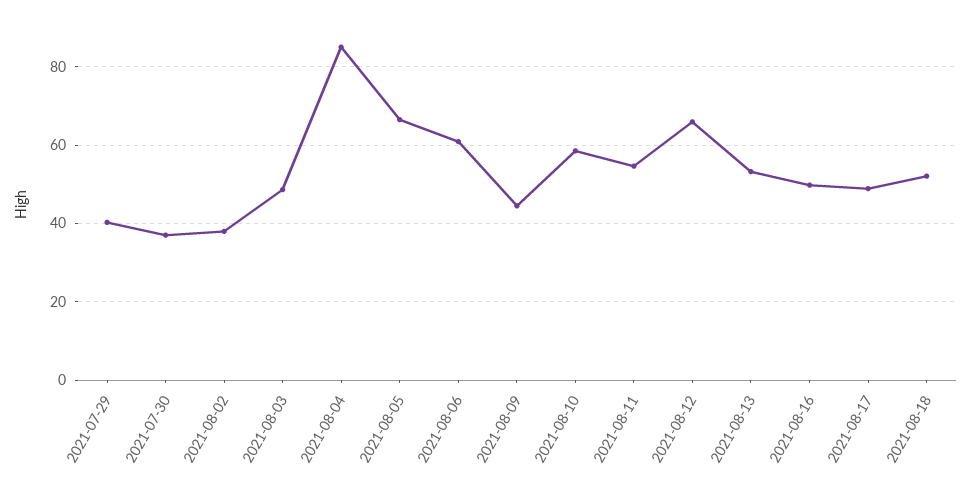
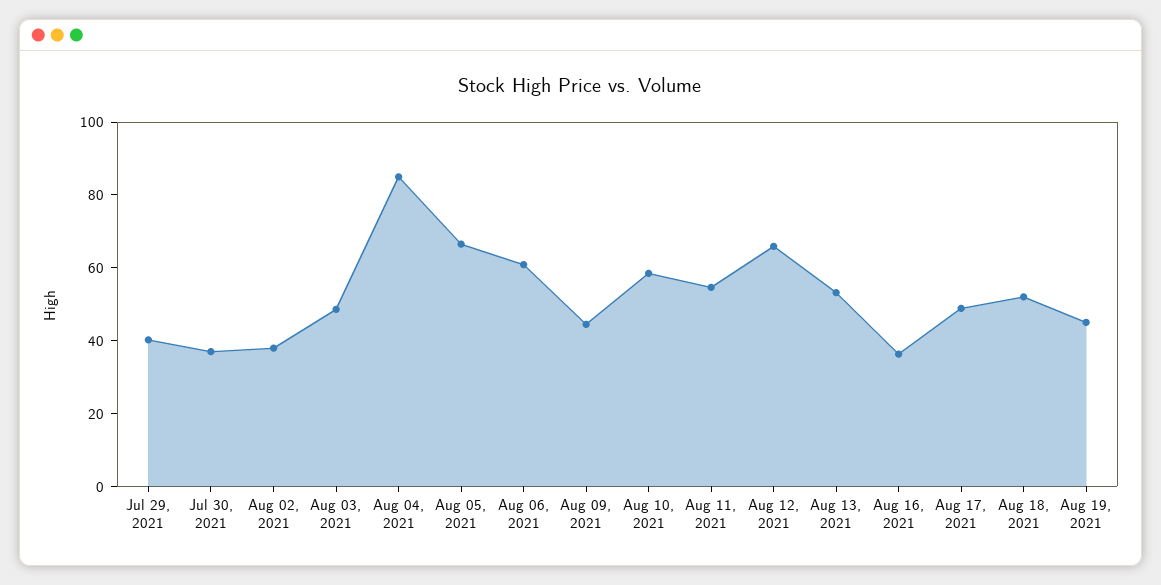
2021-08-16: 50 -> 35
Aug 19, 2021: none -> 45

